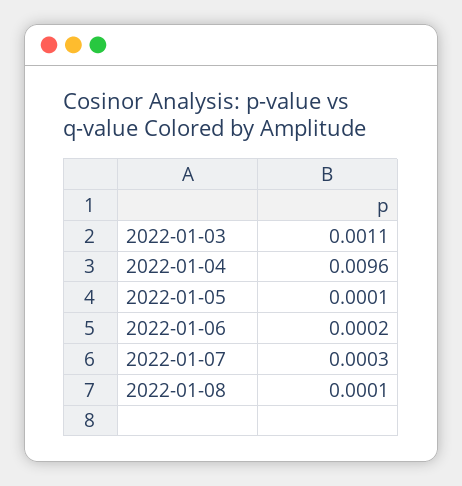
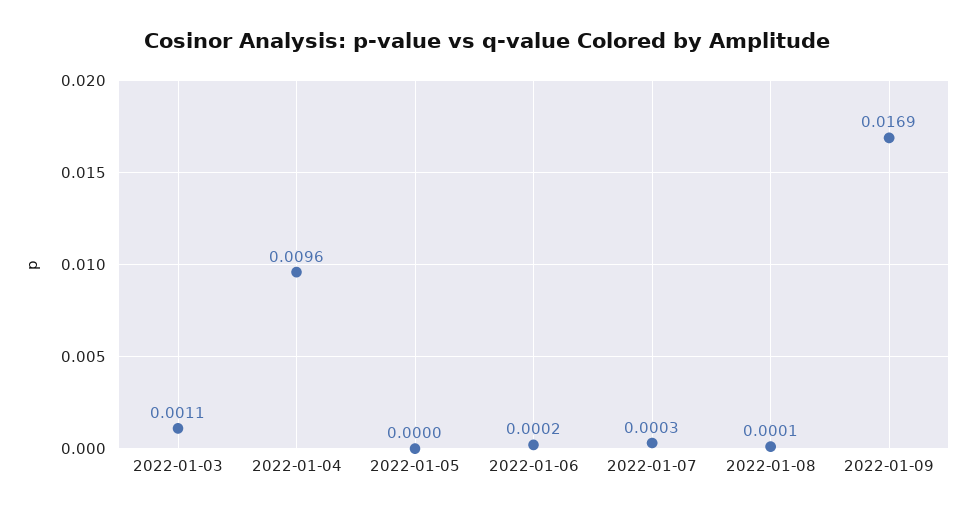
2022-01-05: 0.0001 -> 0
2022-01-09: none -> 0.0169

